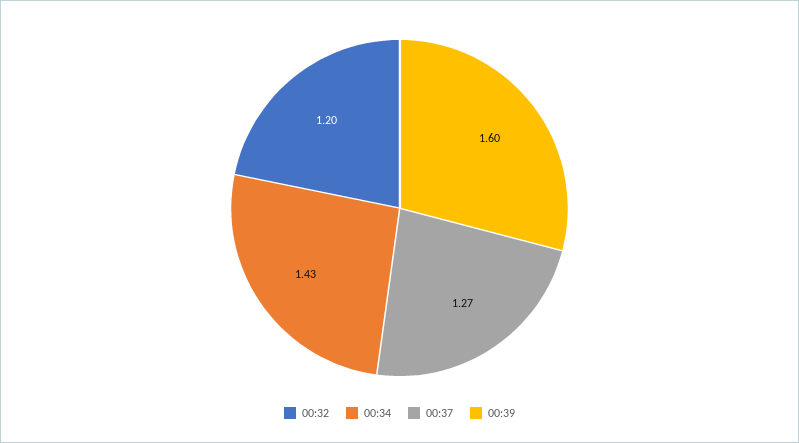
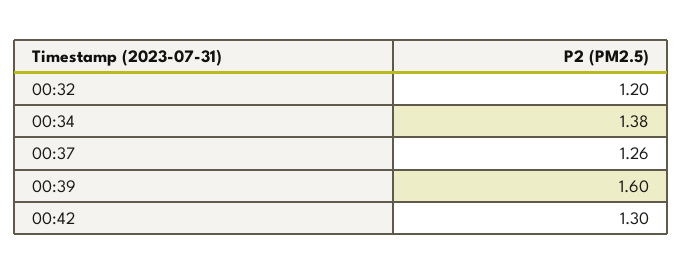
00:34: 1.43 -> 1.38
00:37: 1.27 -> 1.26
00:42: none -> 1.3

